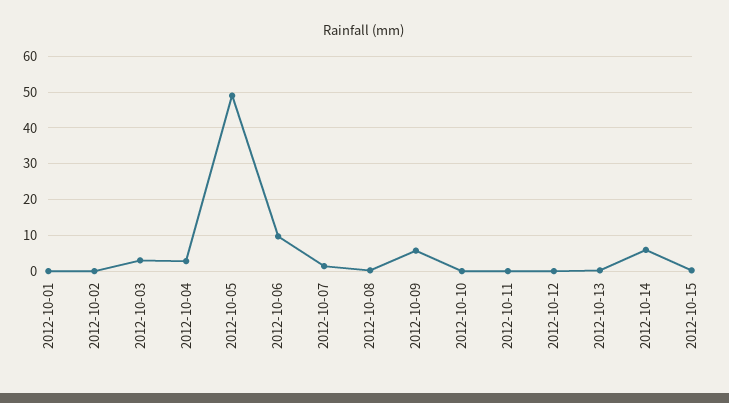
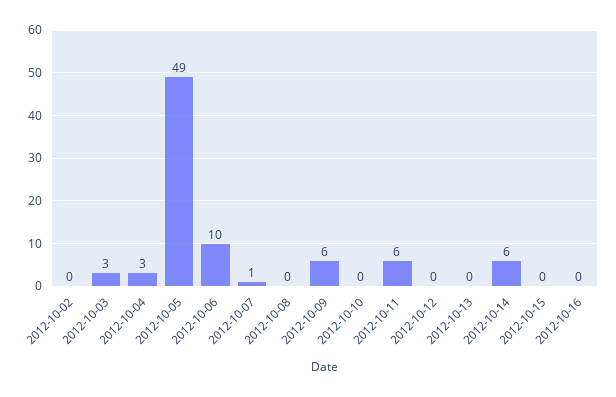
2012-10-01: 0 -> none
2012-10-11: 0 -> 6
2012-10-16: none -> 0

